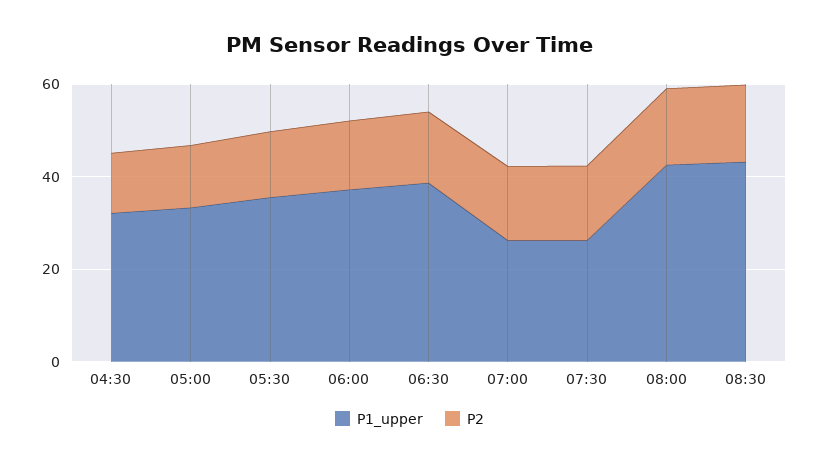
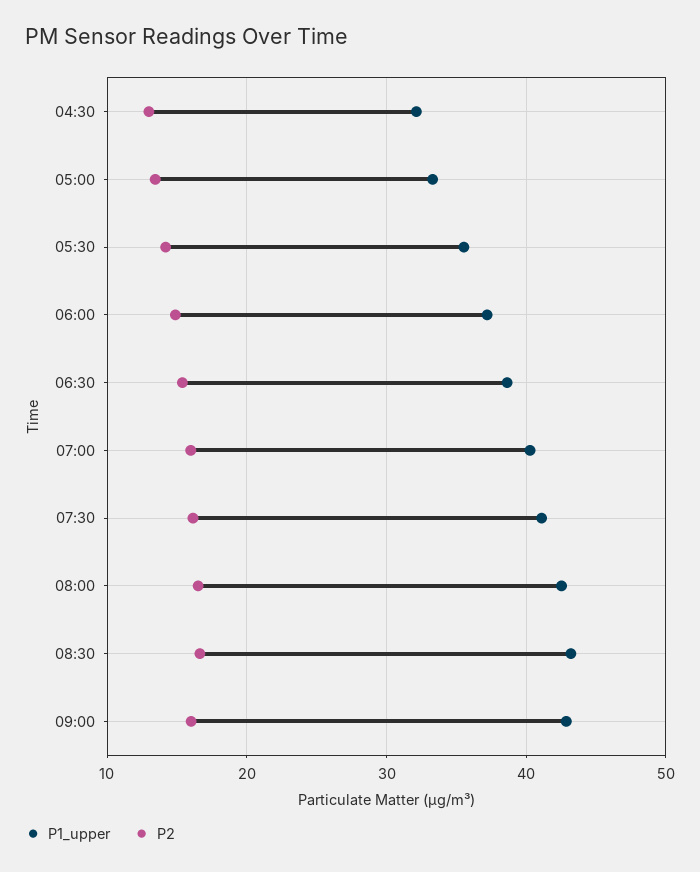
P1_upper, 07:00: 25 -> 40
P1_upper, 07:30: 25 -> 41
P1_upper, 09:00: none -> 43
P2, 09:00: none -> 16

